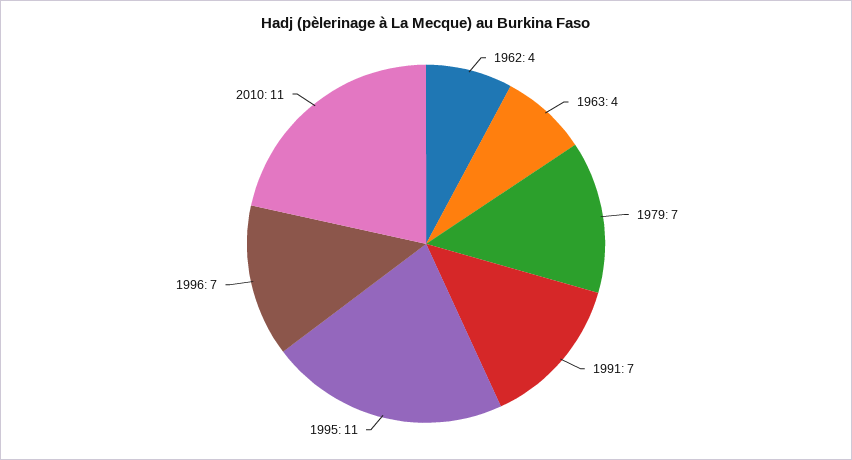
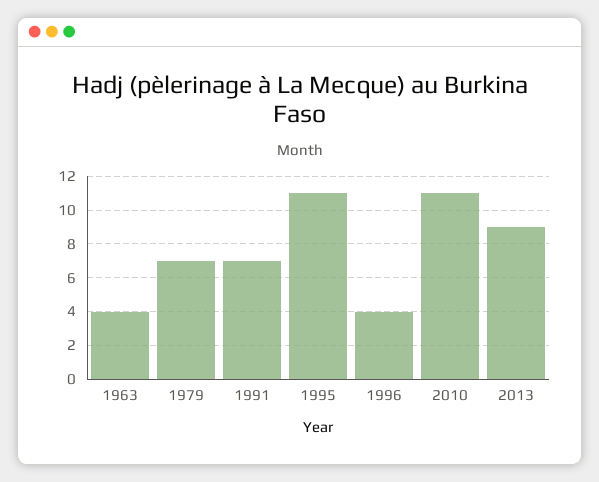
1962: 4 -> none
1996: 7 -> 4
2013: none -> 9

